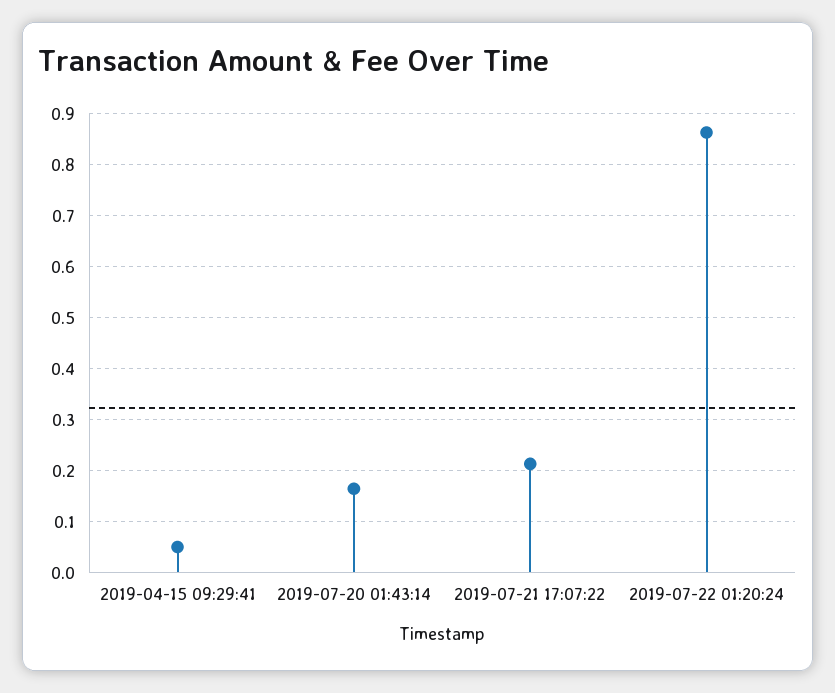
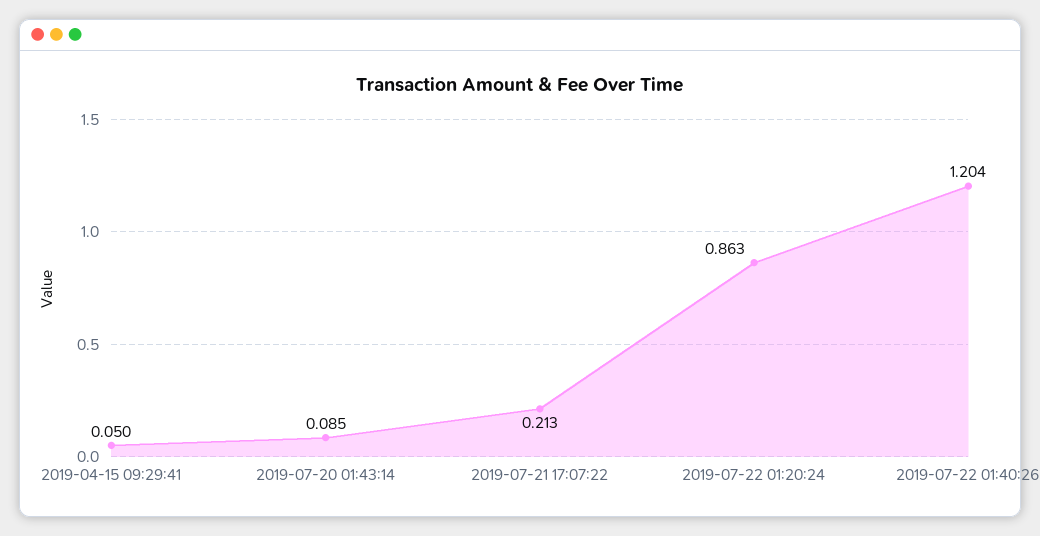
2019-07-20 01:43:14: 0.16 -> 0.085
2019-07-22 01:40:26: none -> 1.204

